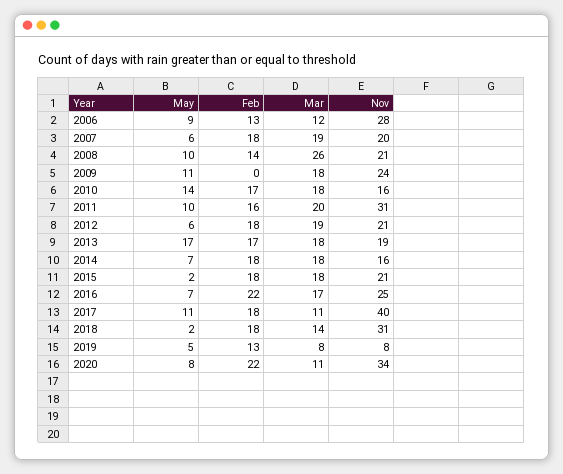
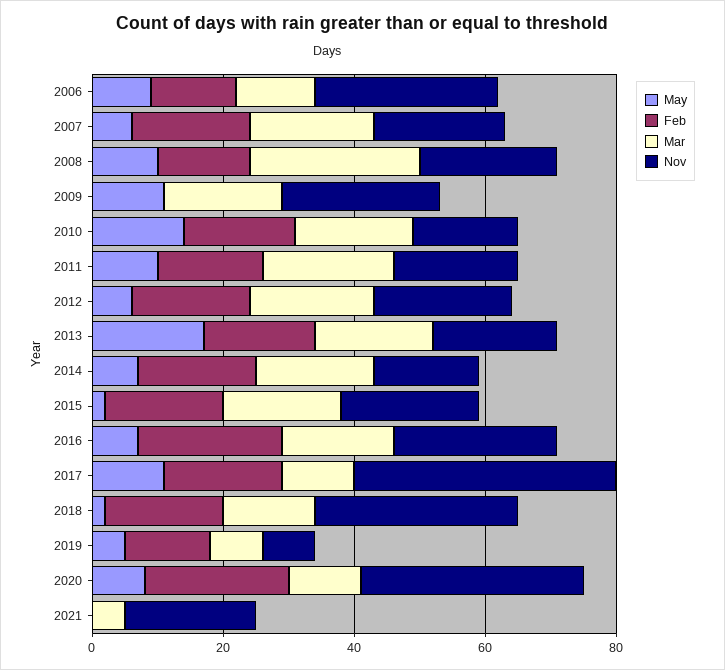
Nov, 2011: 31 -> 20
May, 2021: none -> 0
Feb, 2021: none -> 0
Mar, 2021: none -> 5
Nov, 2021: none -> 20

